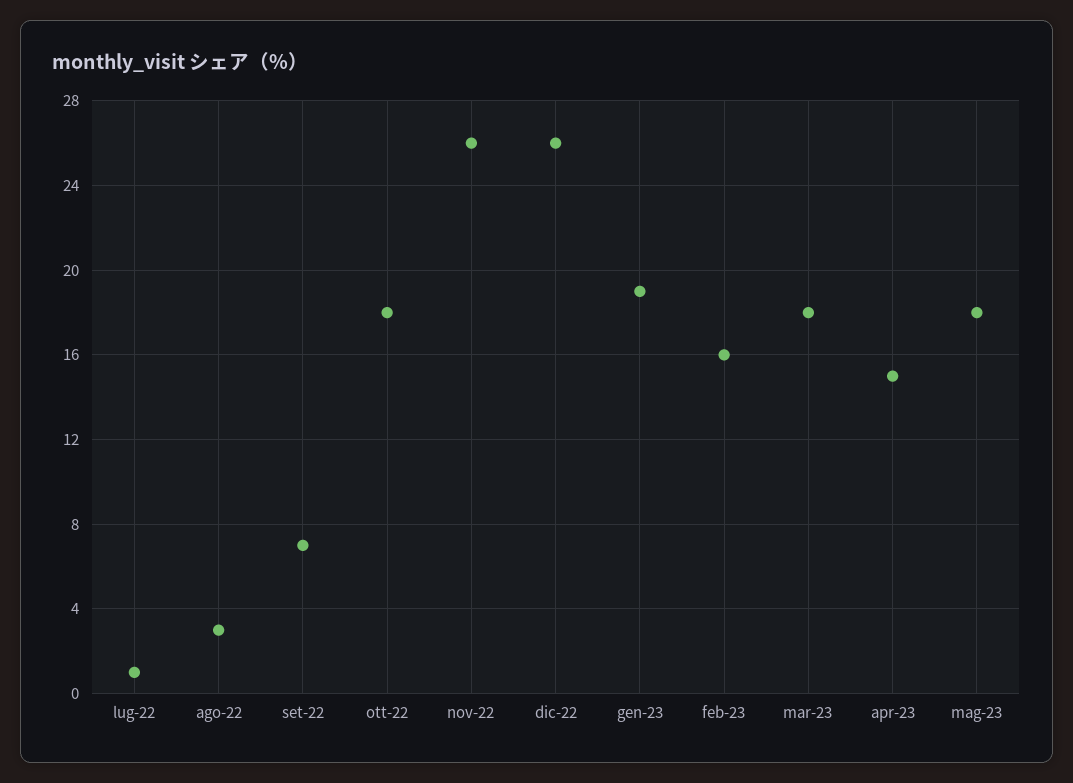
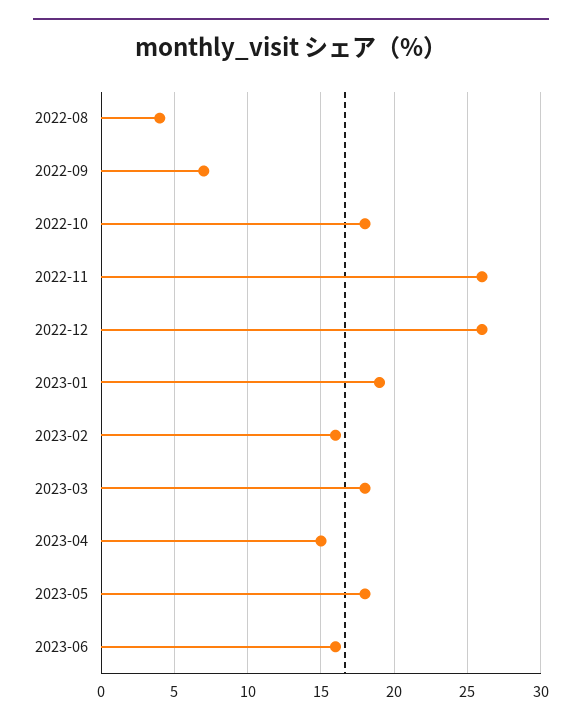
lug-22: 1 -> none
ago-22: 3 -> 4
2023-06: none -> 16

